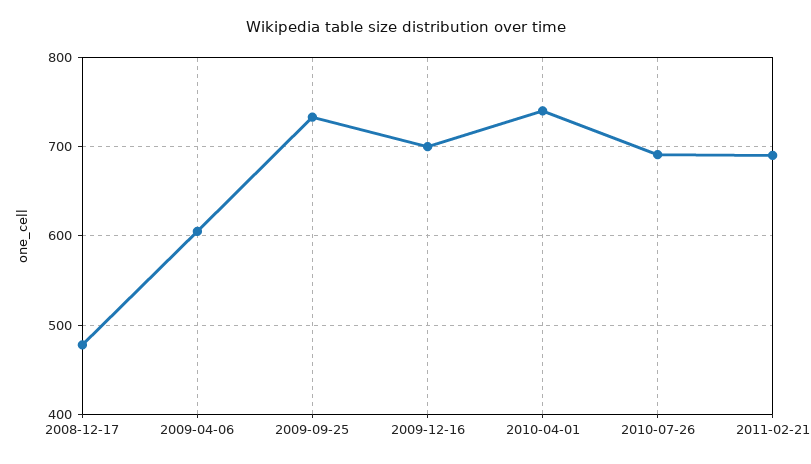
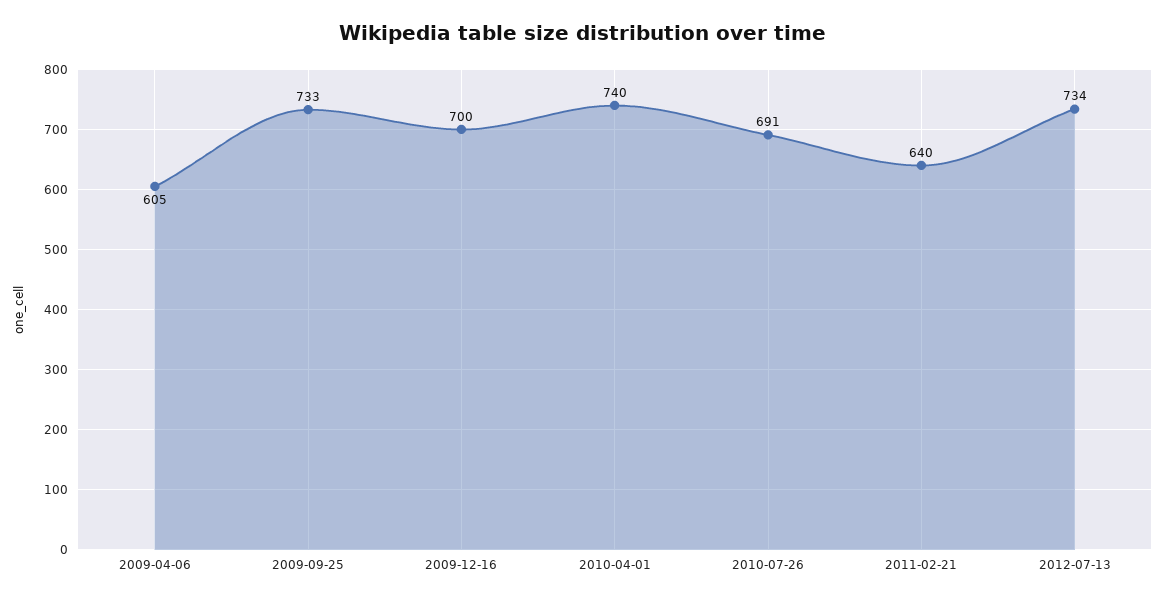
2008-12-17: 480 -> none
2011-02-21: 690 -> 640
2012-07-13: none -> 734

